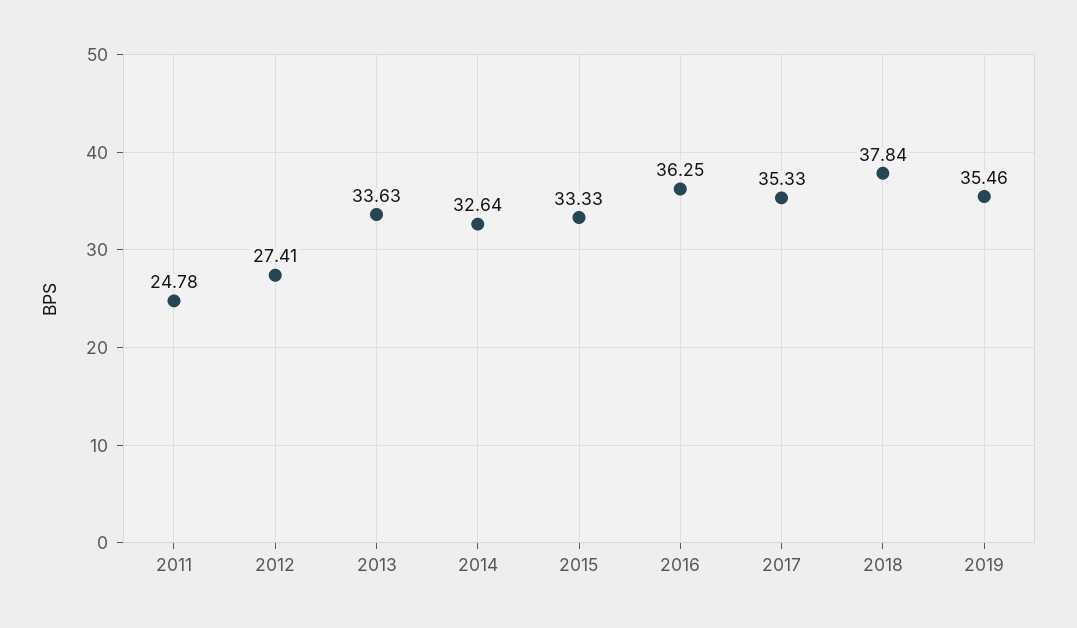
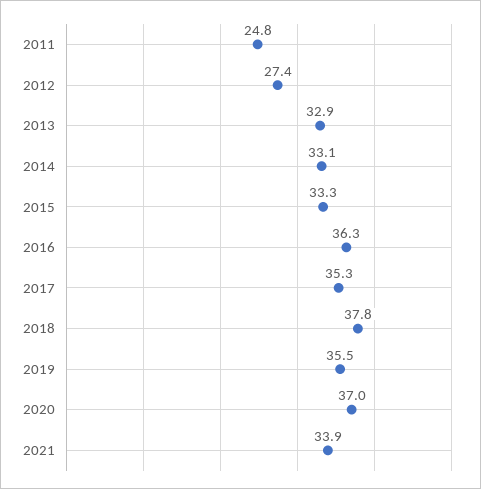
2013: 33.63 -> 32.9
2014: 32.64 -> 33.1
2020: none -> 37
2021: none -> 33.9

